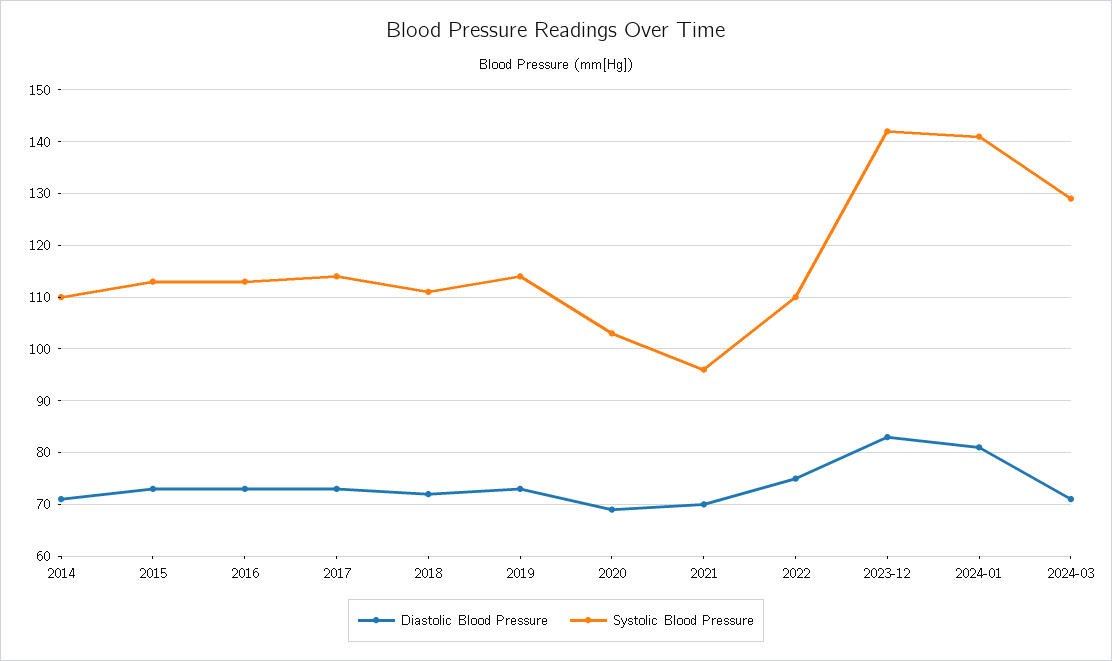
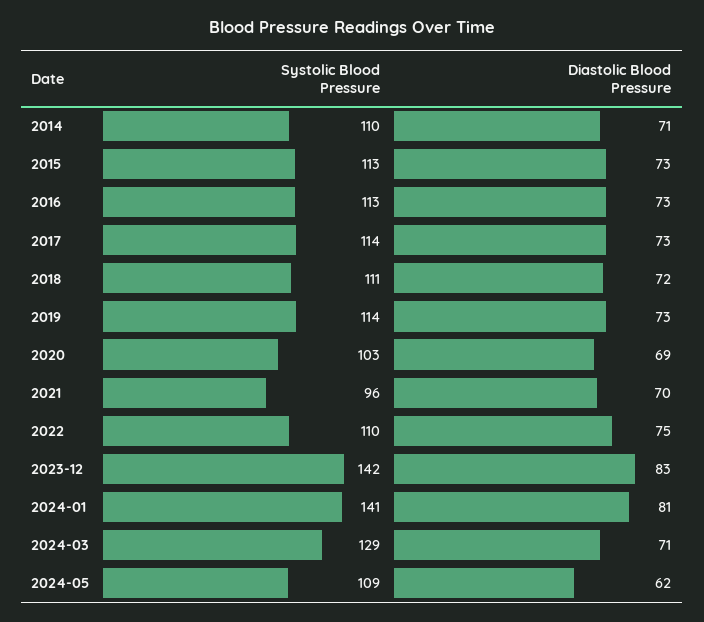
Systolic Blood Pressure, 2024-05: none -> 109
Diastolic Blood Pressure, 2024-05: none -> 62

